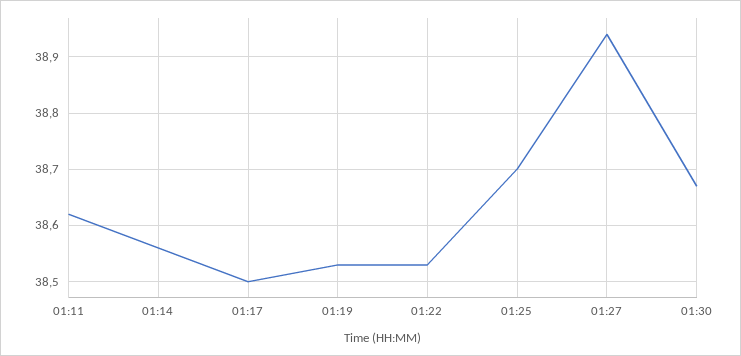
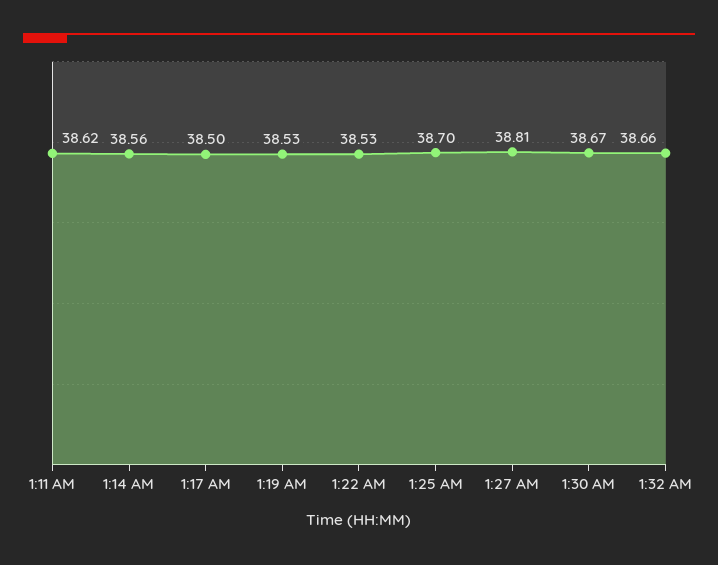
01:27: 38.95 -> 38.81
1:32 AM: none -> 38.66

